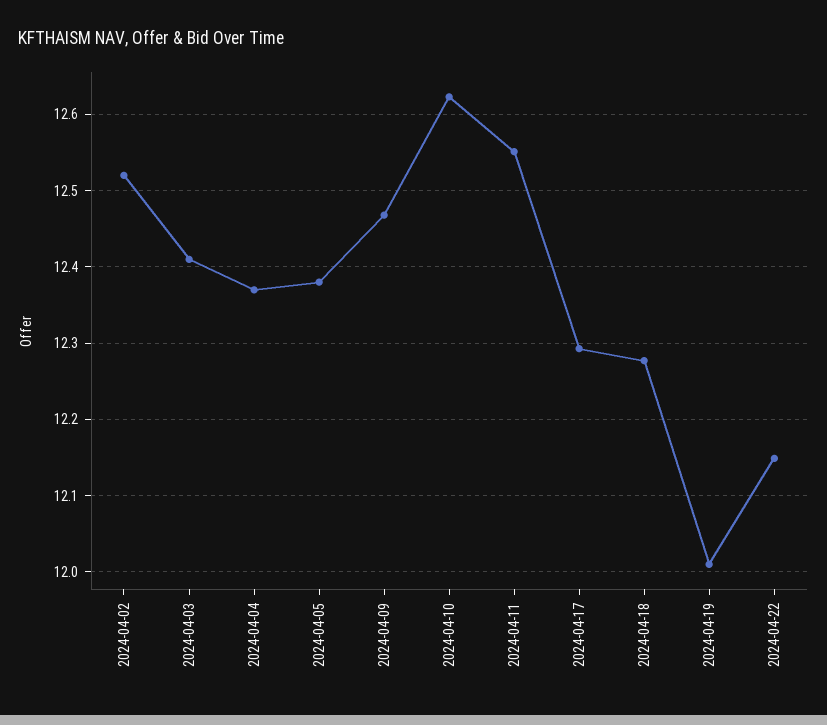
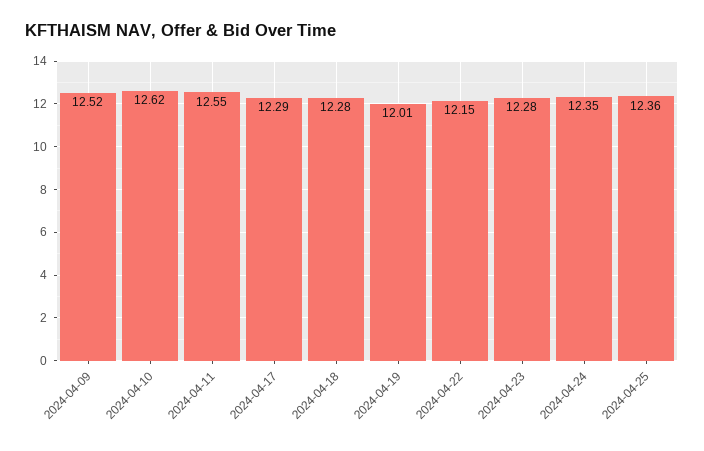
2024-04-02: 12.52 -> none
2024-04-03: 12.41 -> none
2024-04-04: 12.37 -> none
2024-04-05: 12.38 -> none
2024-04-09: 12.47 -> 12.52
2024-04-23: none -> 12.28
2024-04-24: none -> 12.35
2024-04-25: none -> 12.36

